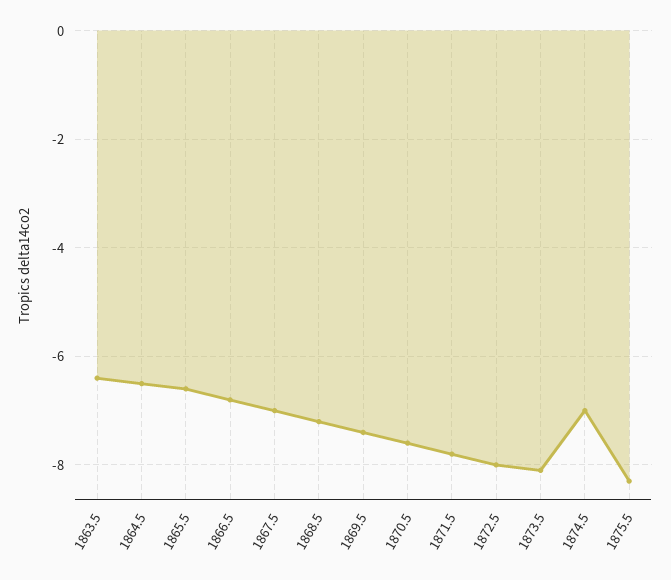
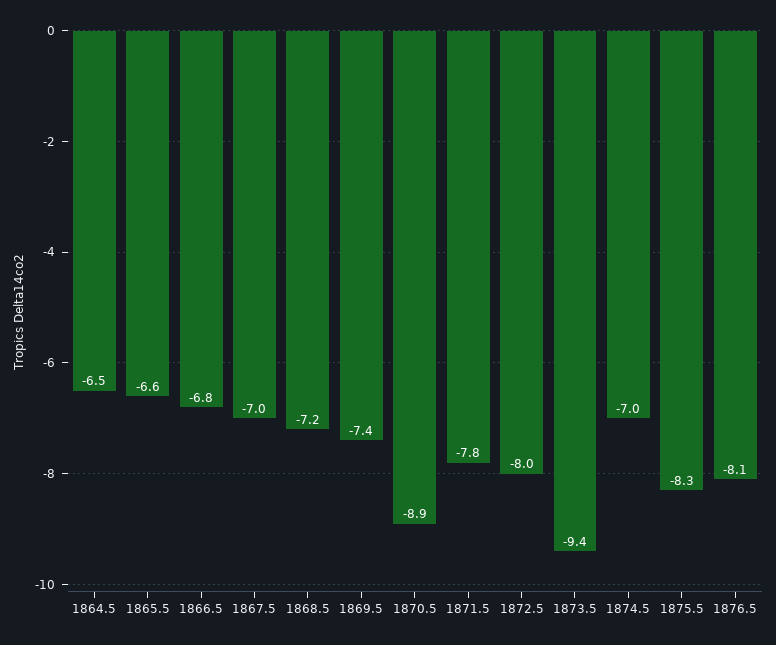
1863.5: -6.5 -> none
1870.5: -7.5 -> -8.9
1873.5: -8 -> -9.4
1876.5: none -> -8.1

